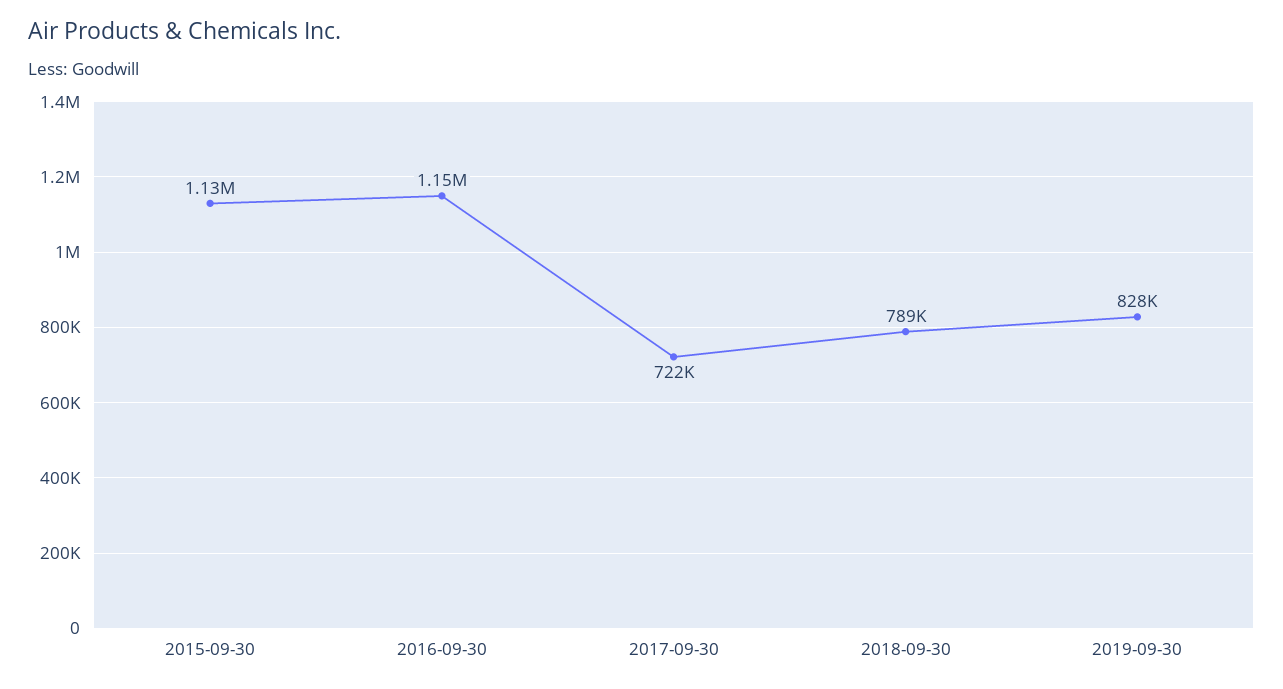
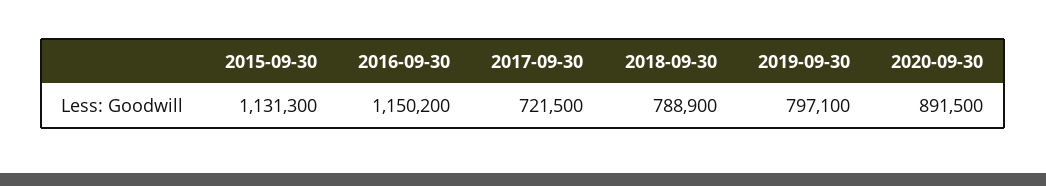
2019-09-30: 828000 -> 797100
2020-09-30: none -> 891500

